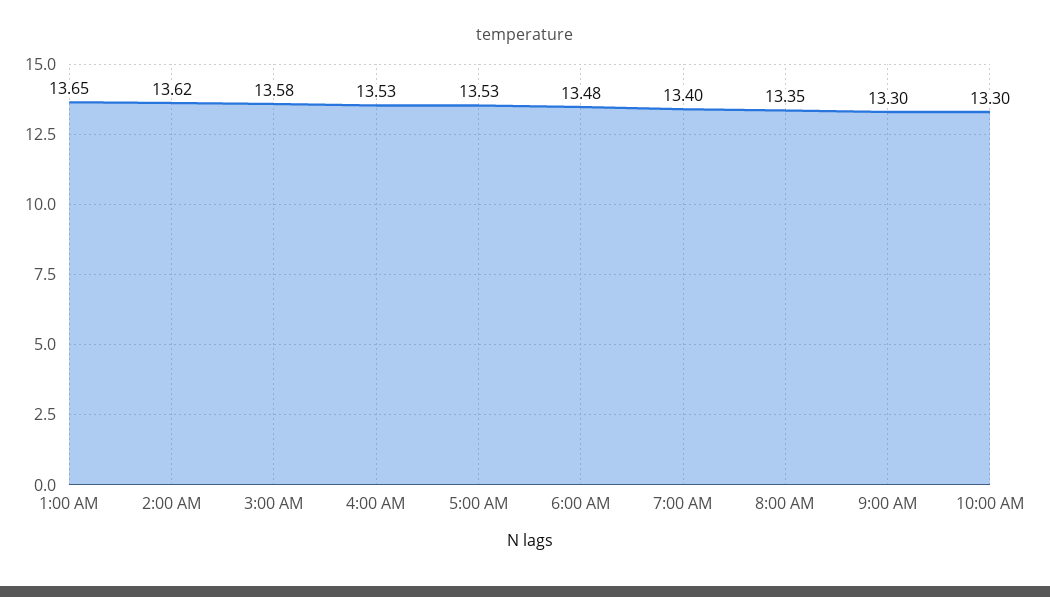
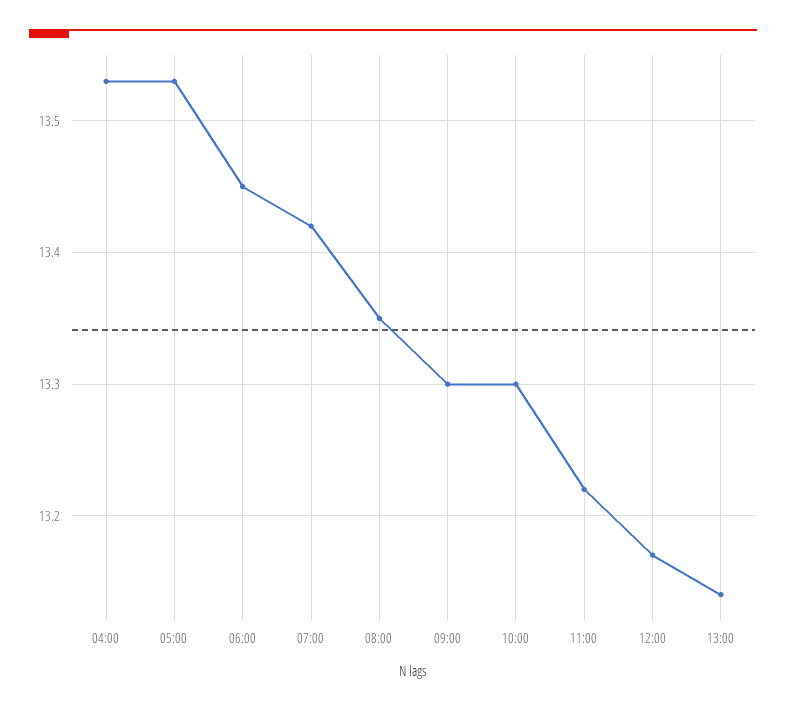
1:00 AM: 13.65 -> none
2:00 AM: 13.62 -> none
3:00 AM: 13.58 -> none
6:00 AM: 13.48 -> 13.45
7:00 AM: 13.4 -> 13.42
11:00: none -> 13.22
12:00: none -> 13.17
13:00: none -> 13.14

